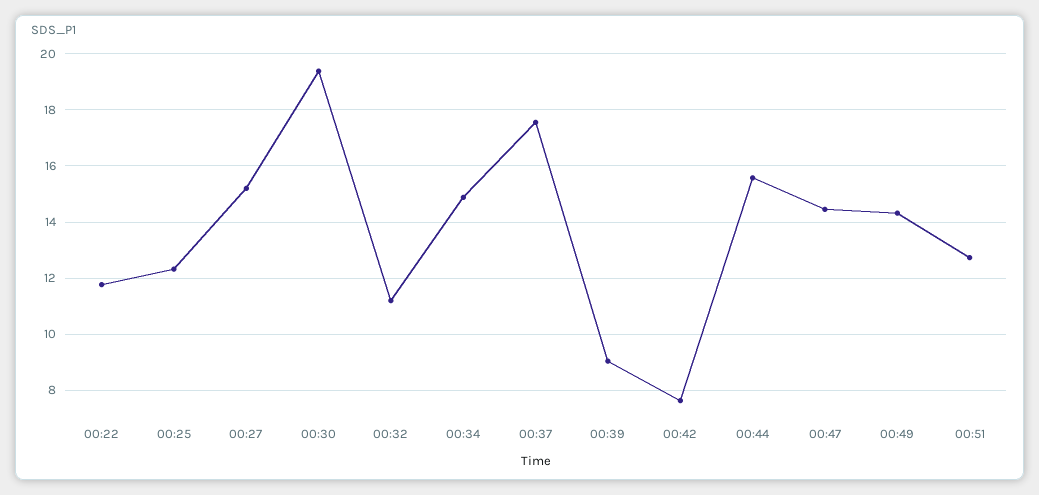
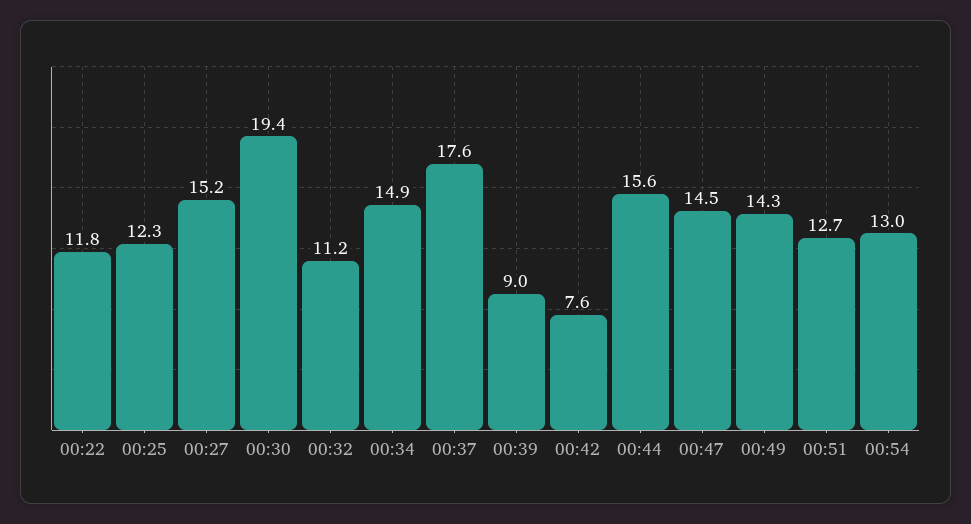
00:54: none -> 13

